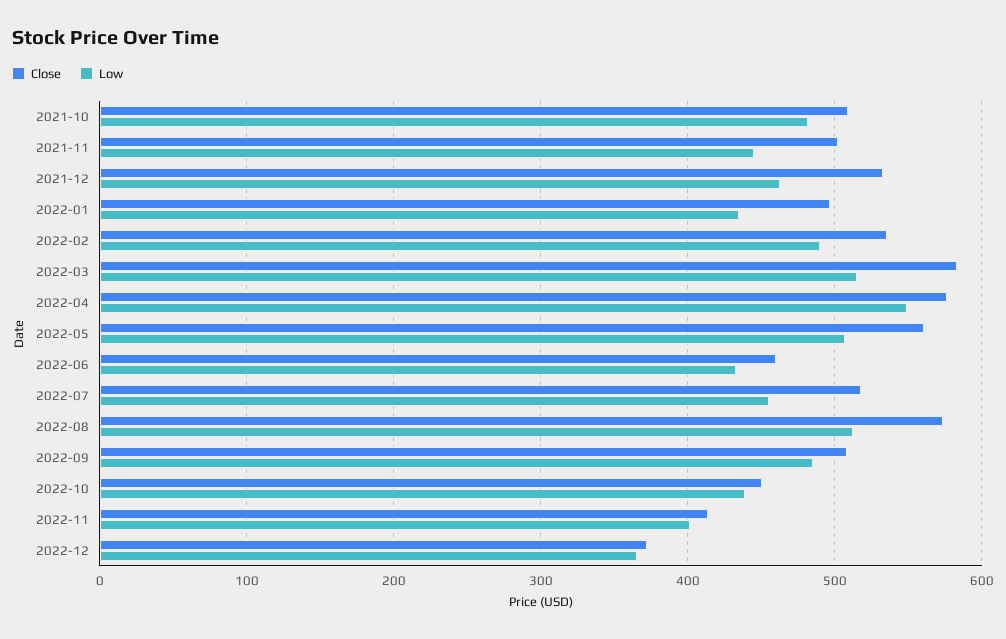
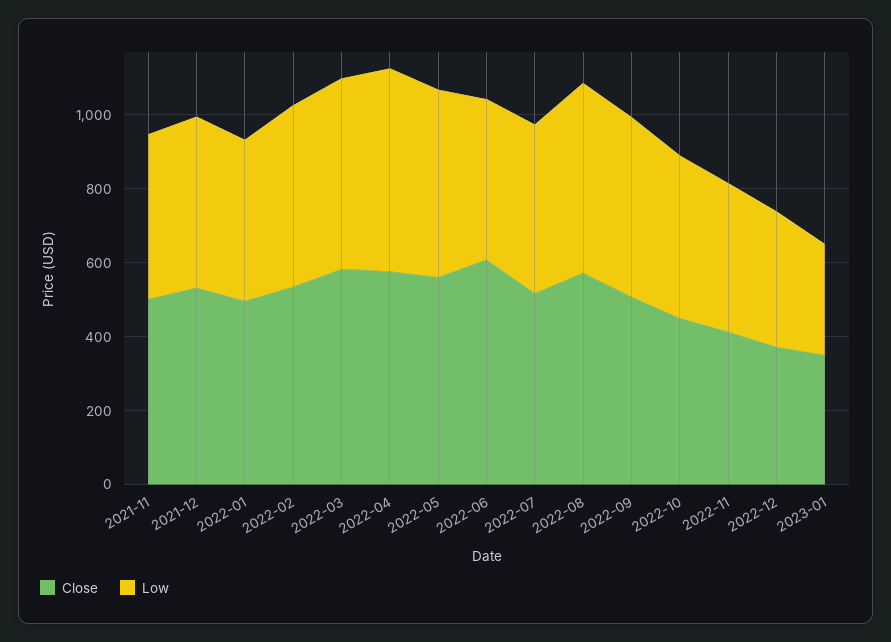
Close, 2021-10: 510 -> none
Low, 2021-10: 480 -> none
Close, 2022-06: 460 -> 600
Close, 2023-01: none -> 350
Low, 2023-01: none -> 300

